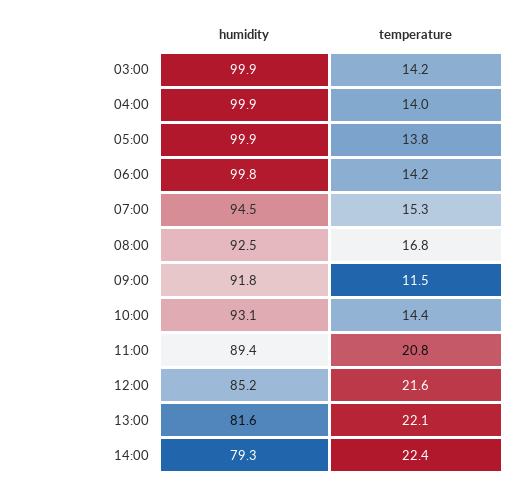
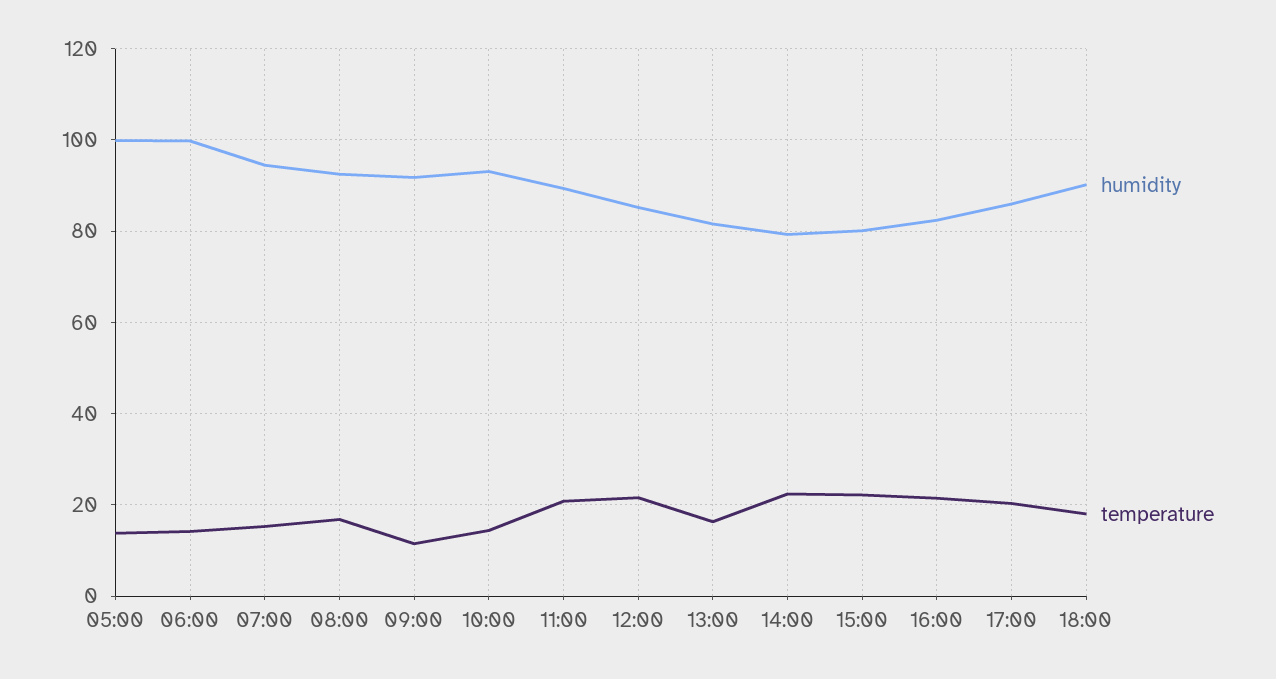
humidity, 03:00: 99.9 -> none
temperature, 03:00: 14.2 -> none
humidity, 04:00: 99.9 -> none
temperature, 04:00: 14 -> none
temperature, 13:00: 22.1 -> 16
humidity, 15:00: none -> 80
temperature, 15:00: none -> 22
humidity, 16:00: none -> 82
temperature, 16:00: none -> 22
humidity, 17:00: none -> 86
temperature, 17:00: none -> 20
humidity, 18:00: none -> 90
temperature, 18:00: none -> 18

